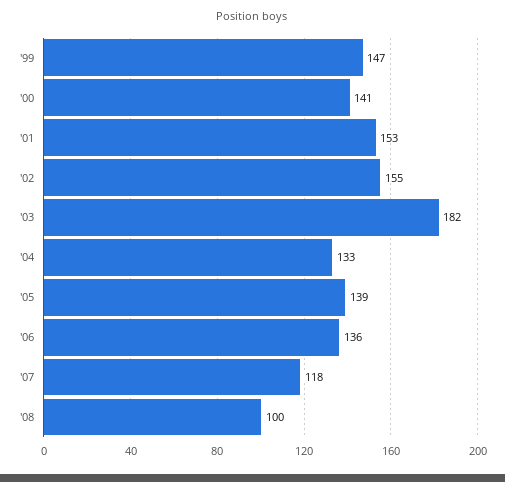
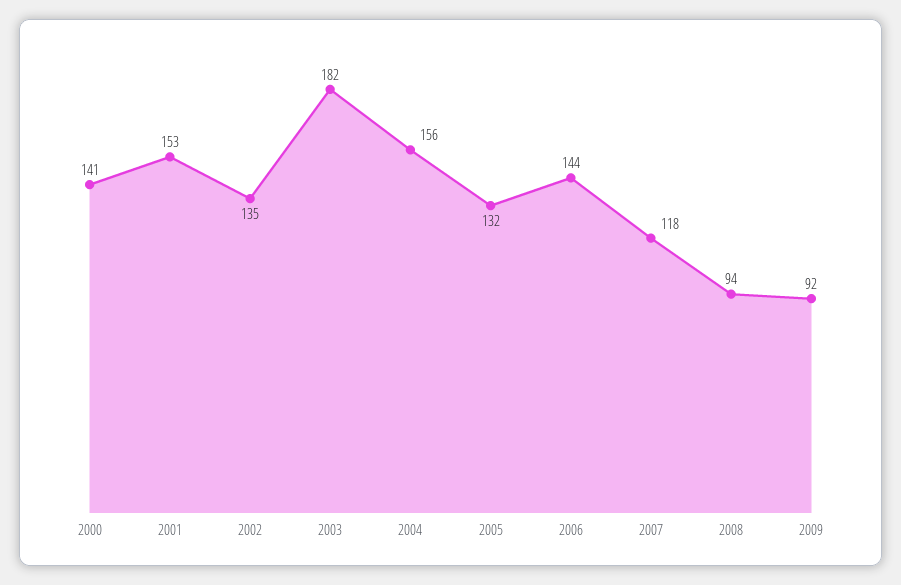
'99: 147 -> none
'02: 155 -> 135
'04: 133 -> 156
'05: 139 -> 132
'06: 136 -> 144
'08: 100 -> 94
2009: none -> 92

